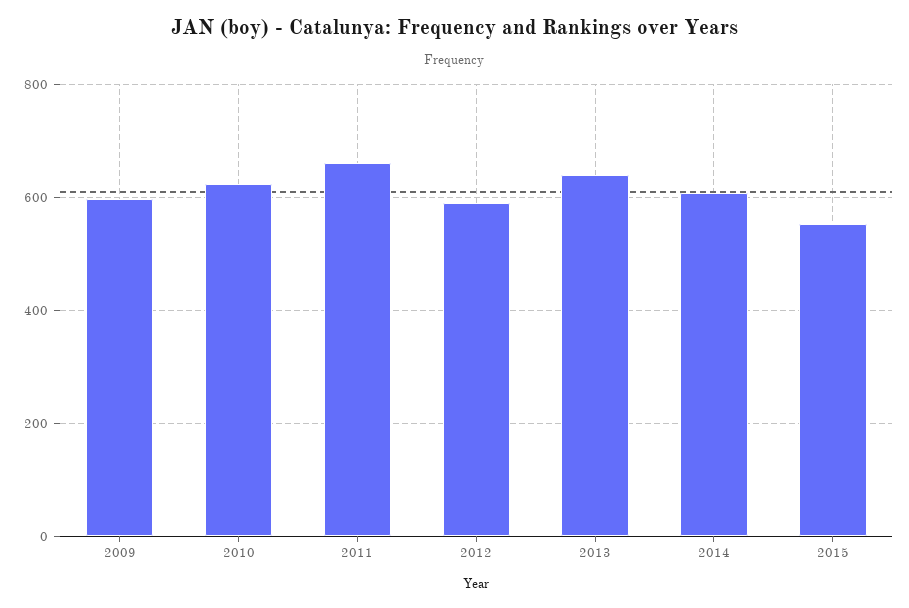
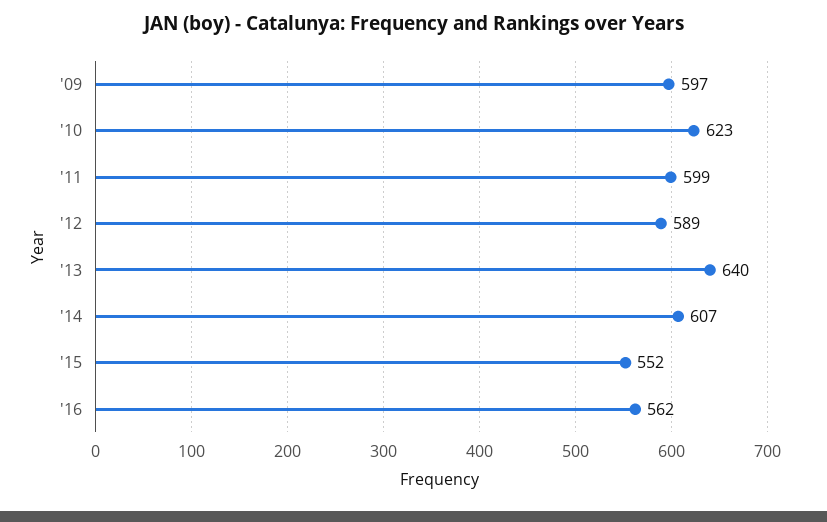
2011: 660 -> 599
'16: none -> 562

